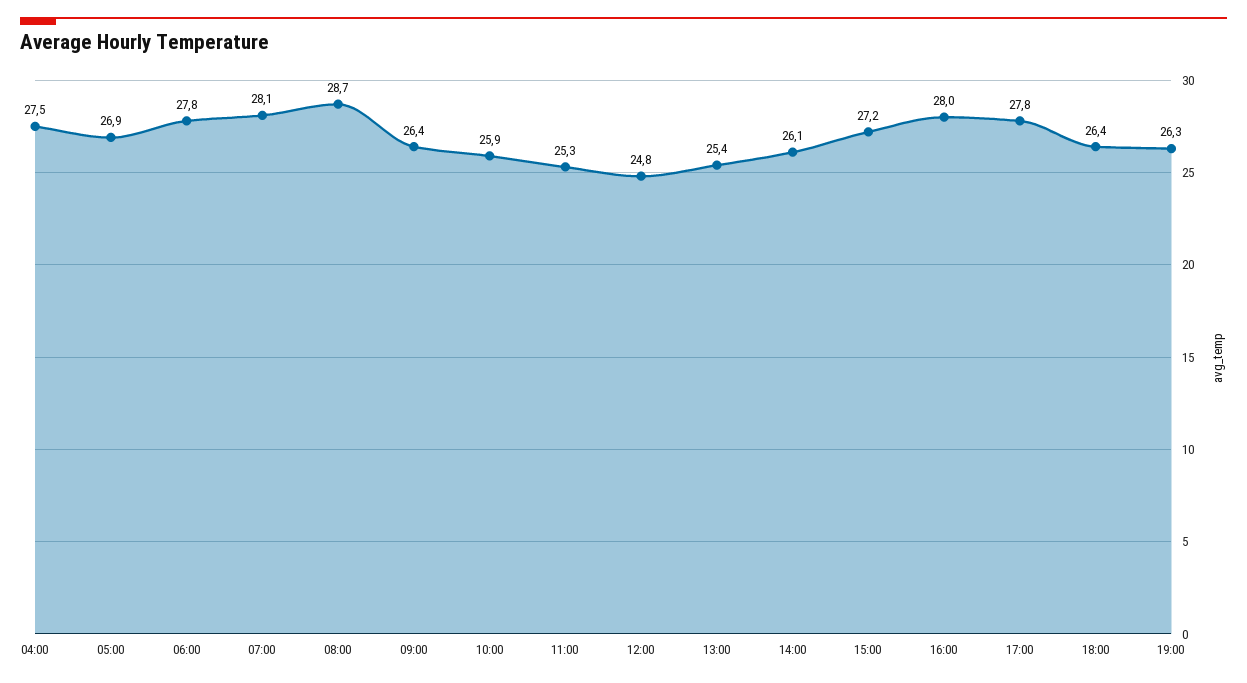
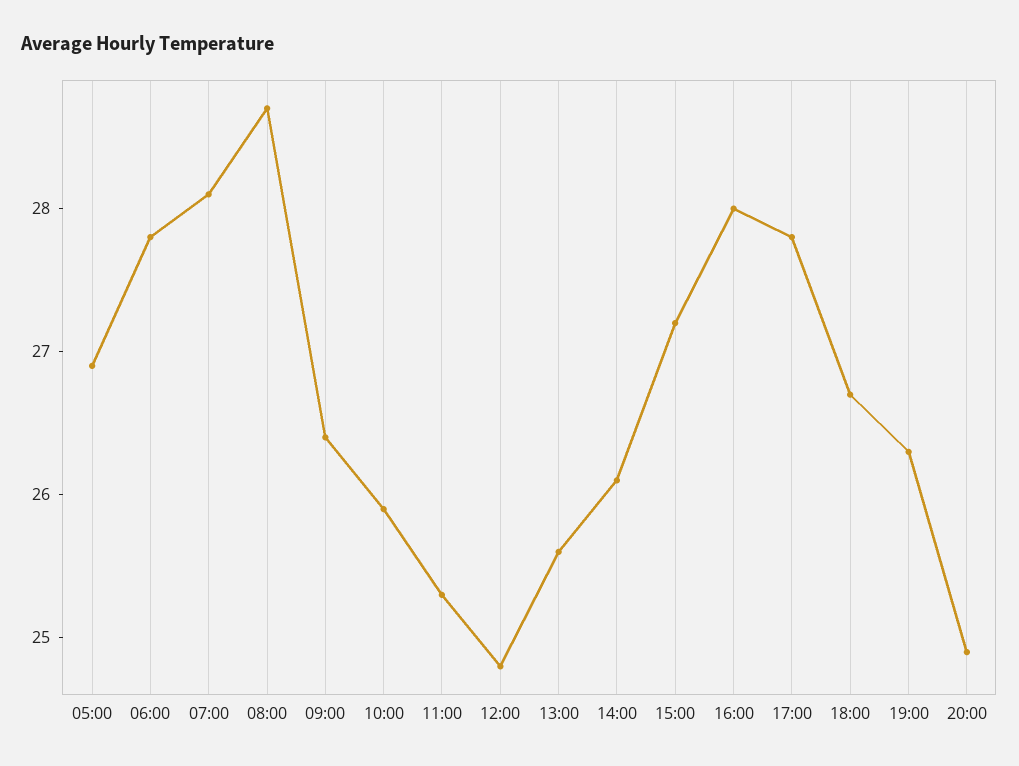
04:00: 27.5 -> none
13:00: 25.4 -> 25.6
18:00: 26.4 -> 26.7
20:00: none -> 24.9

